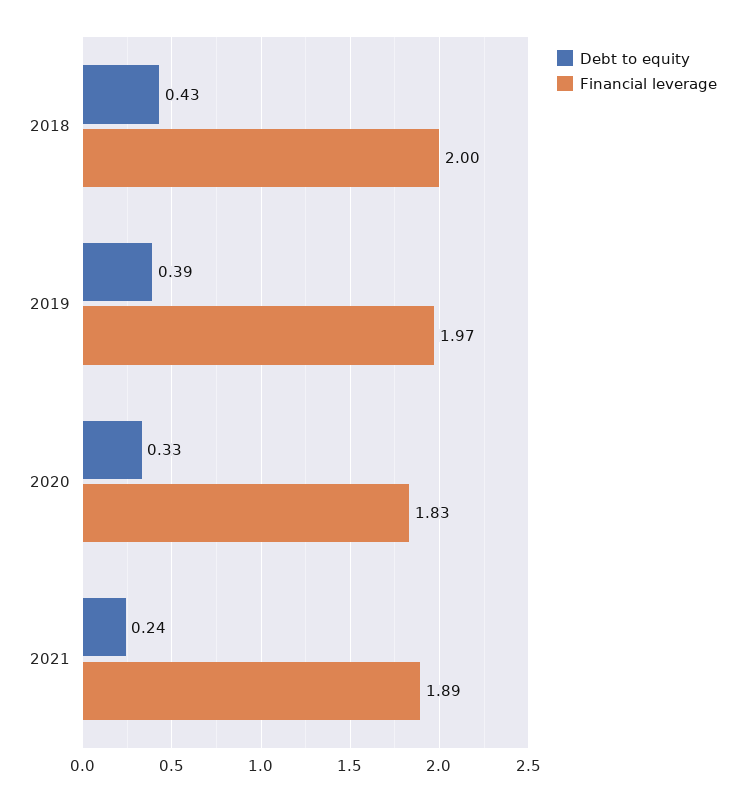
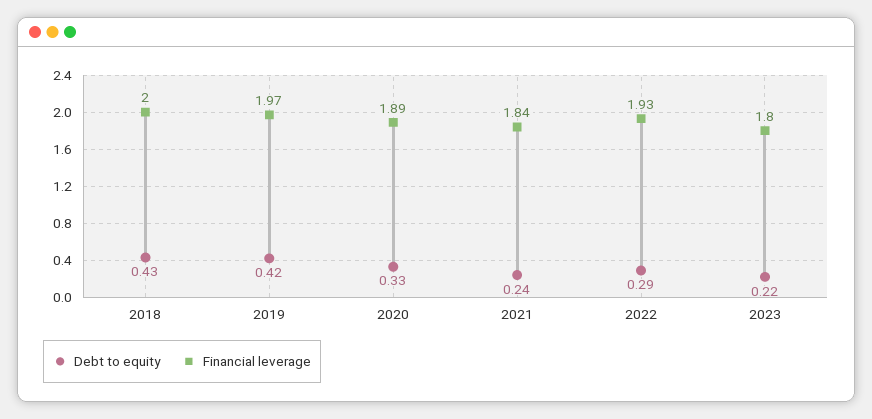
Debt to equity, 2019: 0.39 -> 0.42
Financial leverage, 2020: 1.83 -> 1.89
Financial leverage, 2021: 1.89 -> 1.84
Debt to equity, 2022: none -> 0.29
Financial leverage, 2022: none -> 1.93
Debt to equity, 2023: none -> 0.22
Financial leverage, 2023: none -> 1.8

